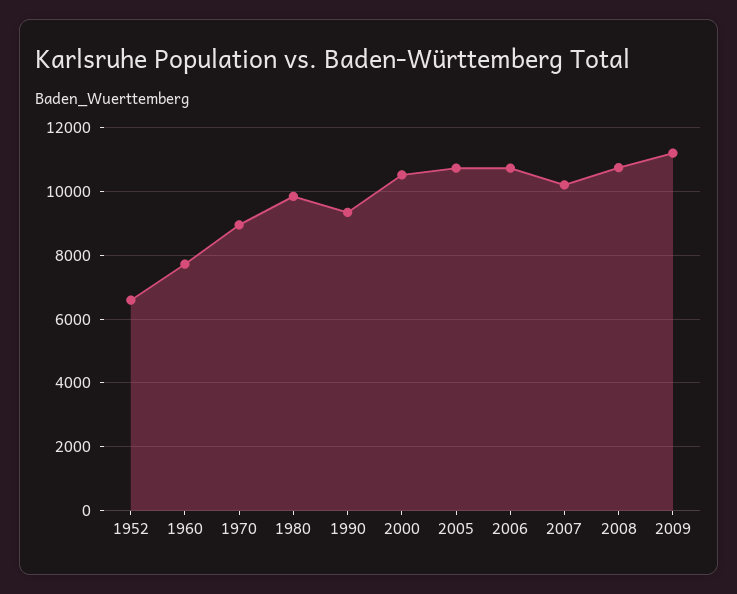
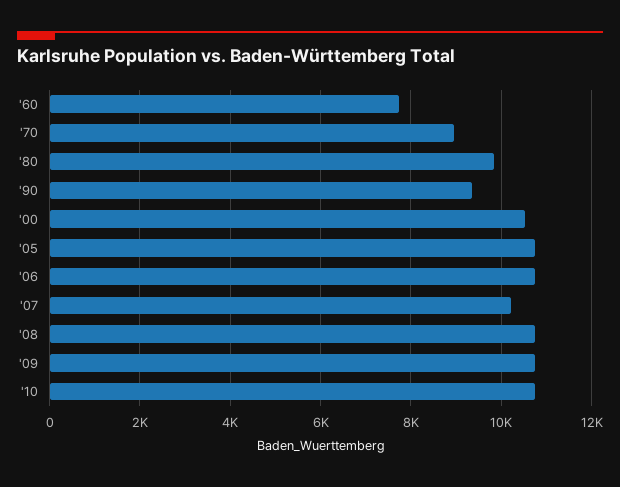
1952: 6600 -> none
2009: 11200 -> 10800
'10: none -> 10800

